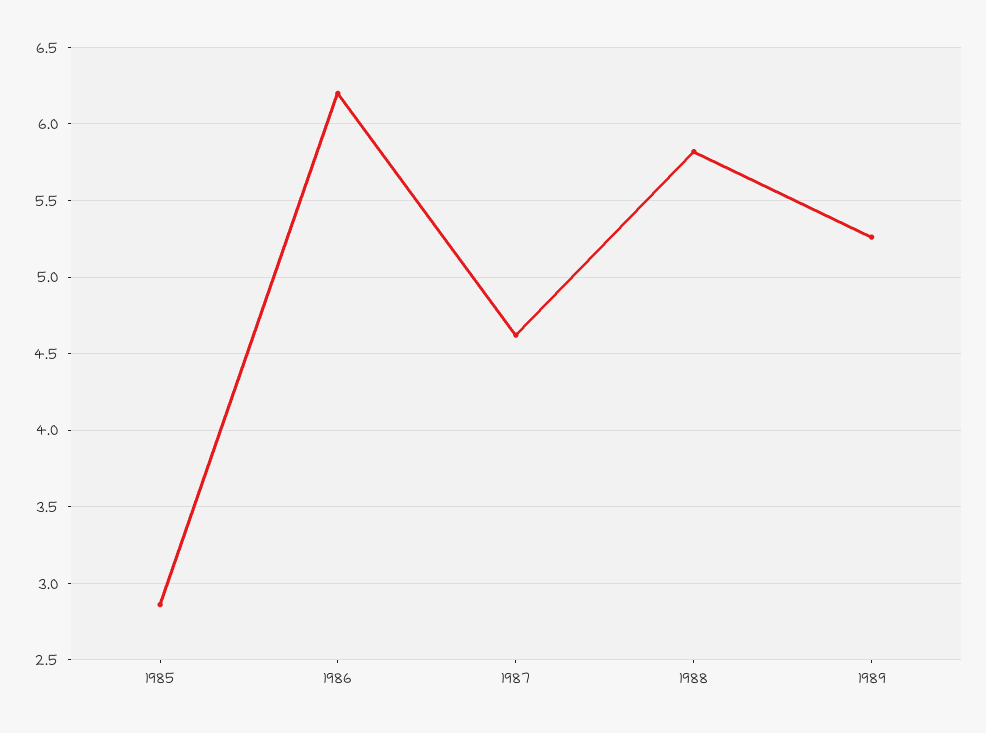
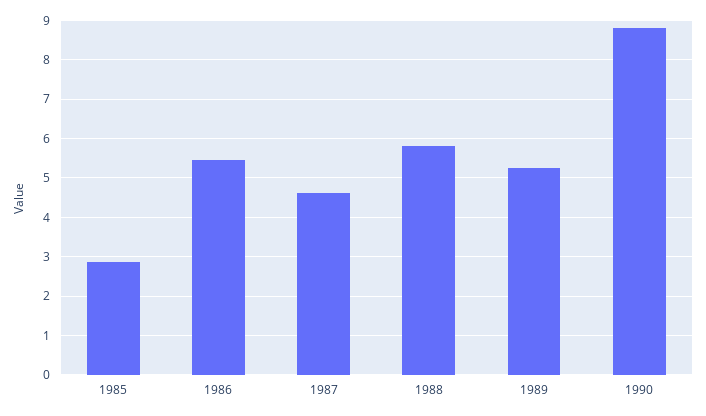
1986: 6.2 -> 5.4
1990: none -> 8.8

